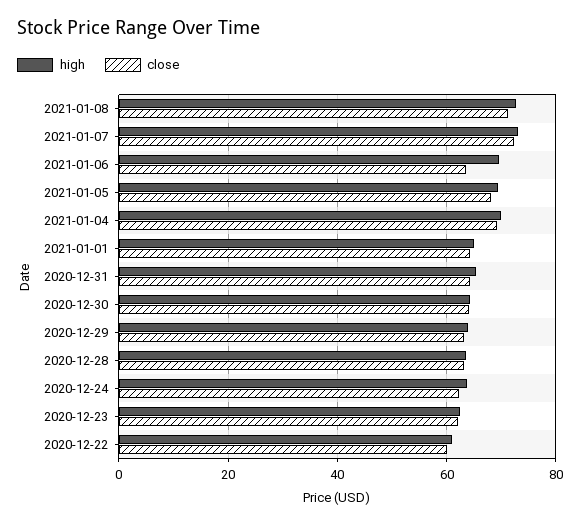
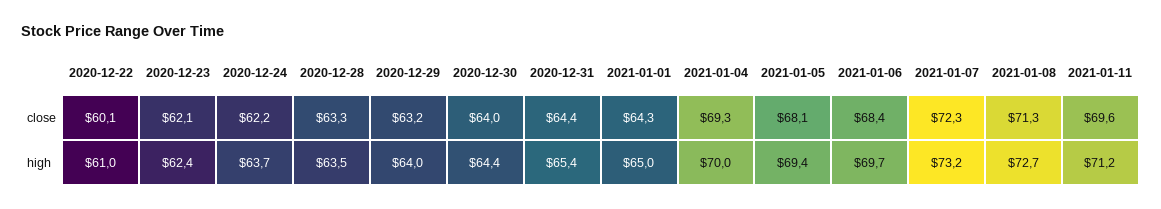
close, 2021-01-06: 64 -> 68.4
close, 2021-01-11: none -> 69.6
high, 2021-01-11: none -> 71.2

